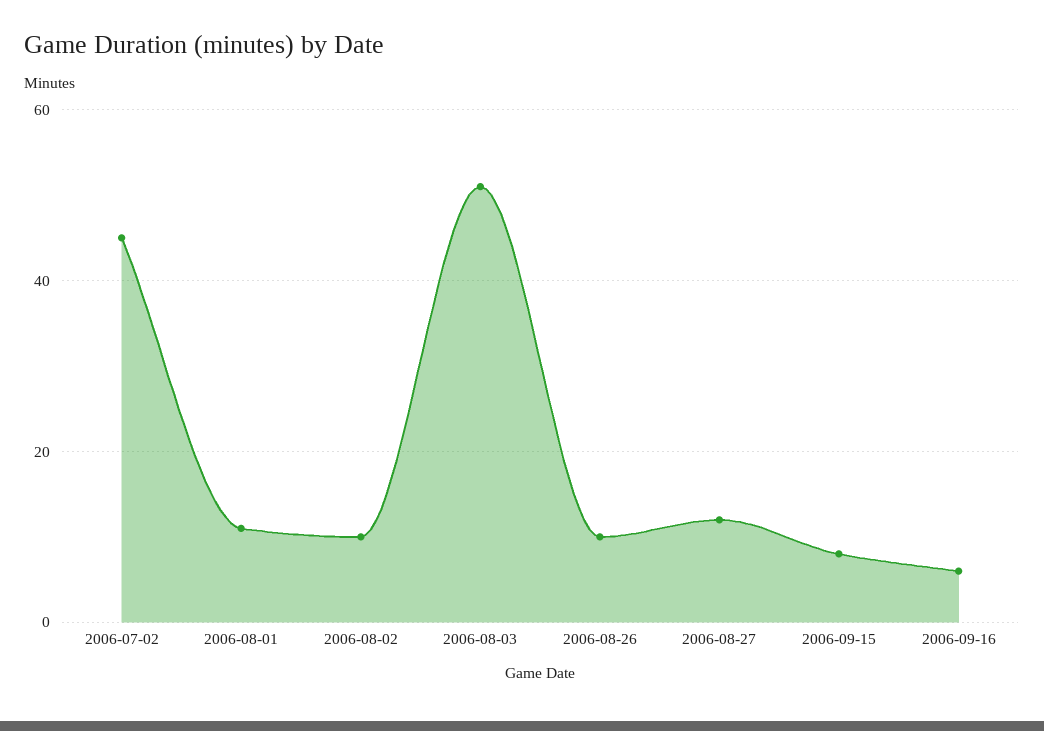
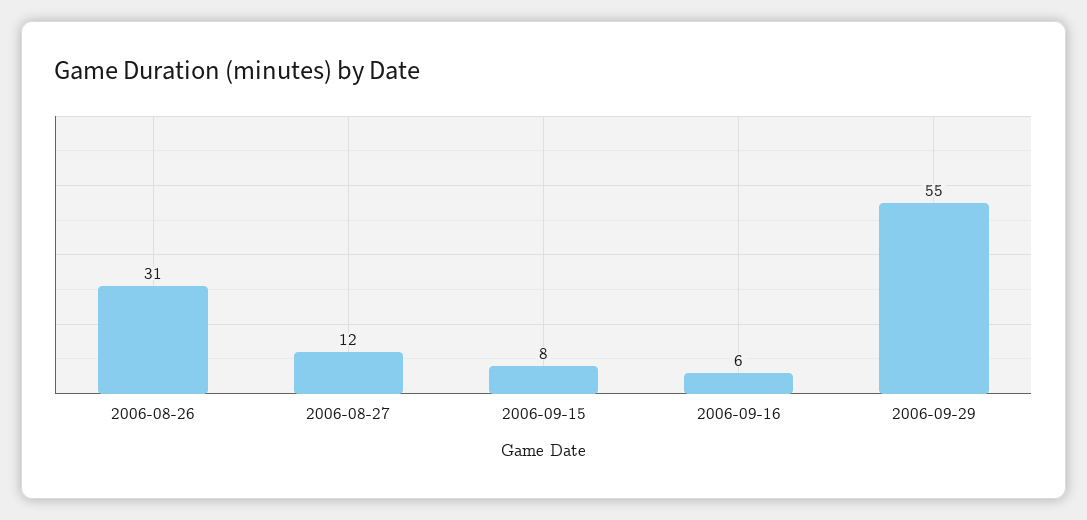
2006-07-02: 45 -> none
2006-08-01: 10 -> none
2006-08-02: 10 -> none
2006-08-03: 50 -> none
2006-08-26: 10 -> 31
2006-09-29: none -> 55

